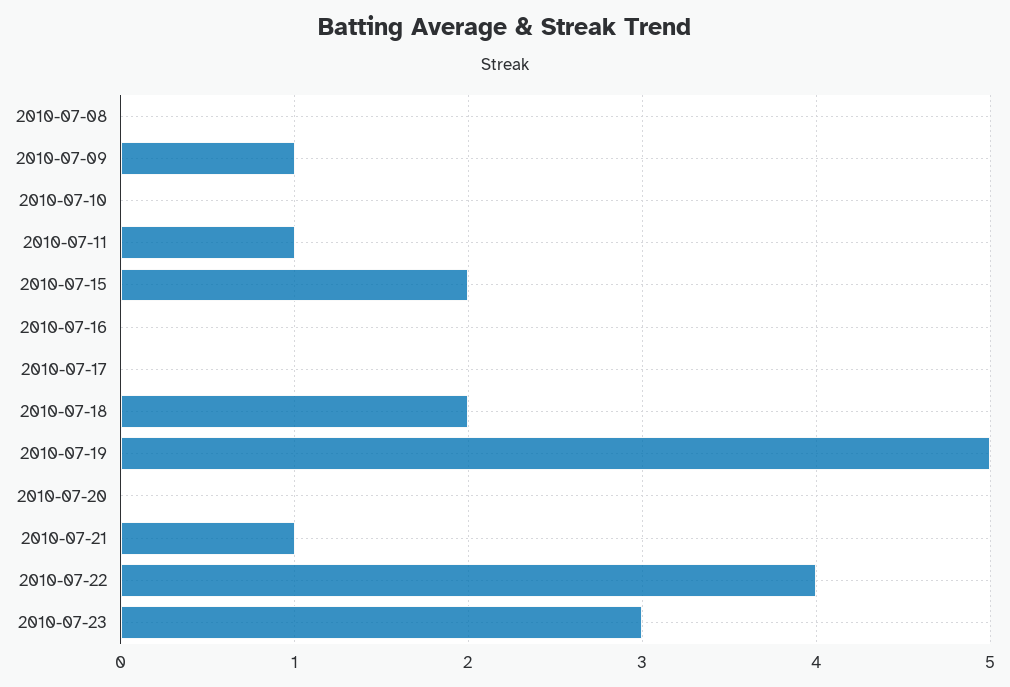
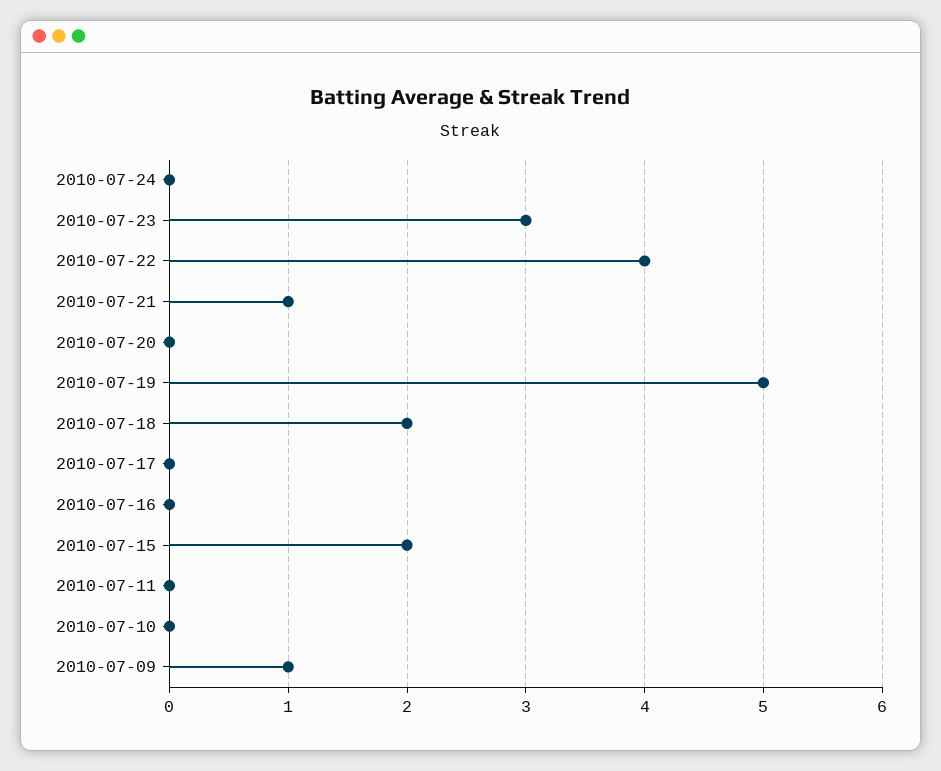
2010-07-08: 0 -> none
2010-07-11: 1 -> 0
2010-07-24: none -> 0

